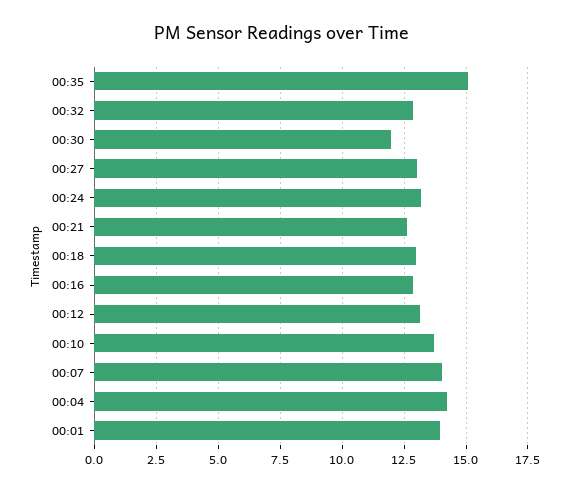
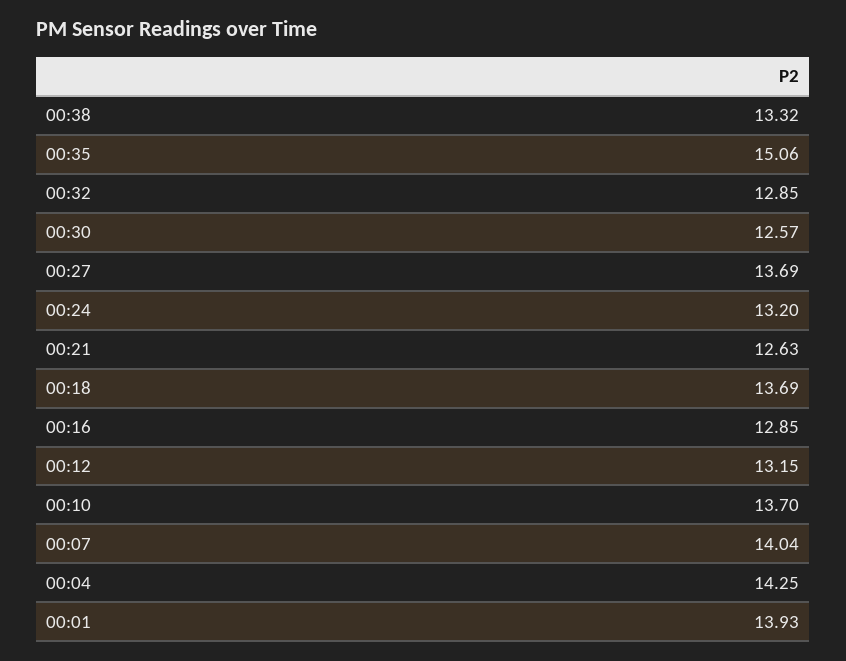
00:30: 12 -> 12.57
00:27: 13 -> 13.69
00:18: 13 -> 13.69
00:38: none -> 13.32

